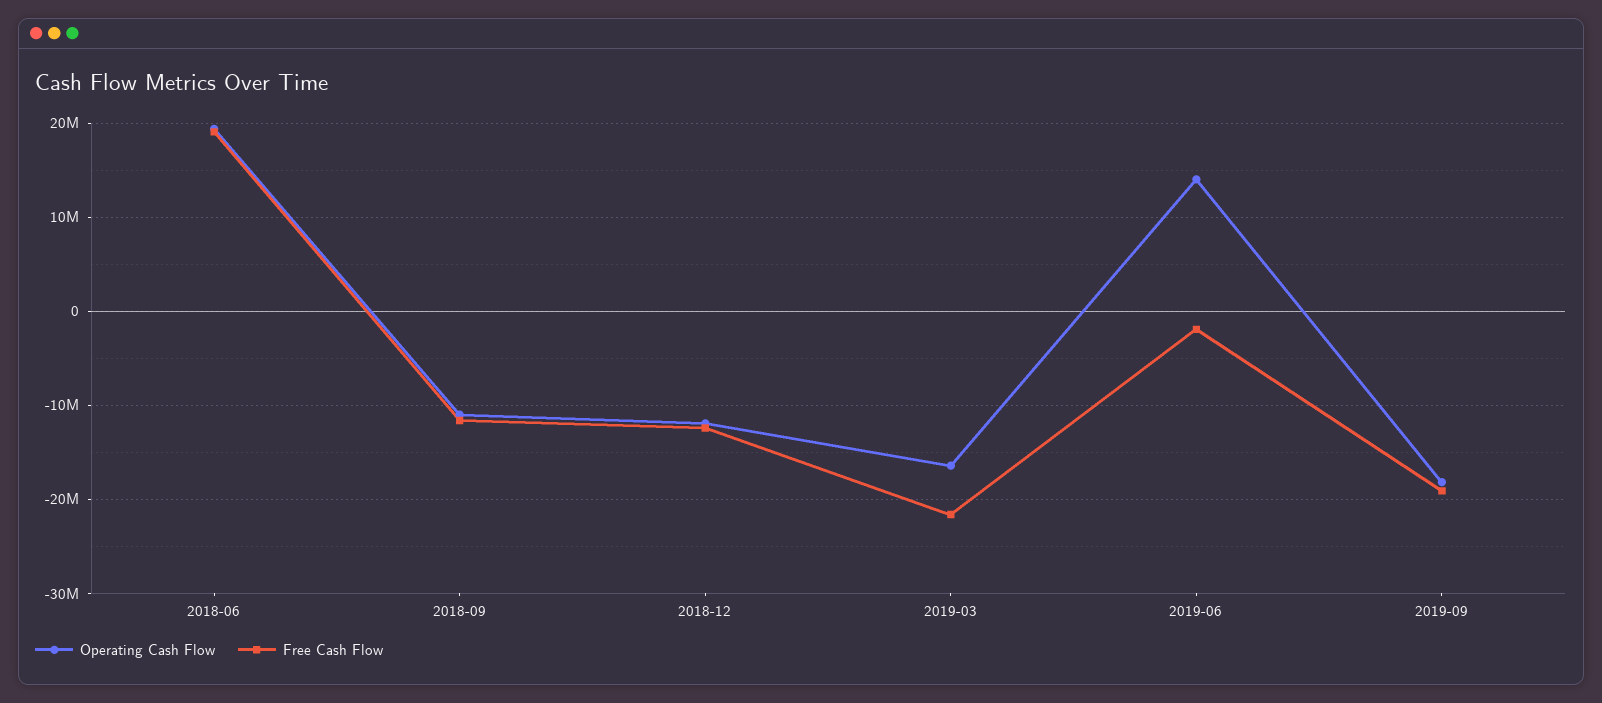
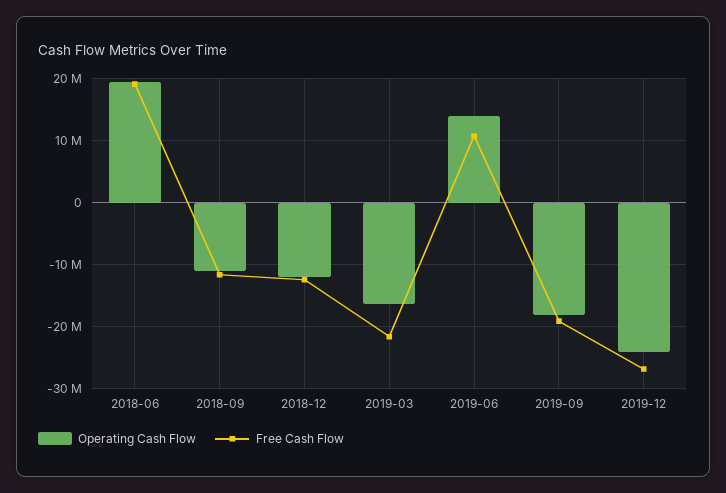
Free Cash Flow, 2019-06: -2000000 -> 11000000
Operating Cash Flow, 2019-12: none -> -24000000
Free Cash Flow, 2019-12: none -> -27000000

